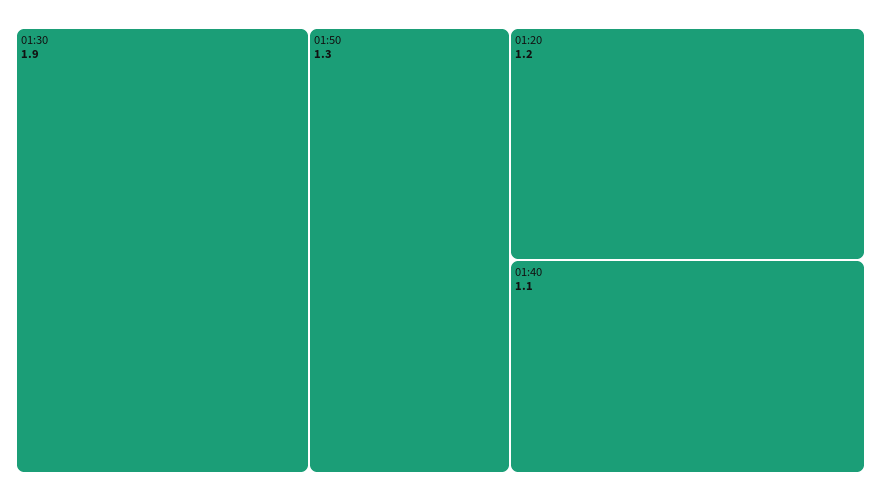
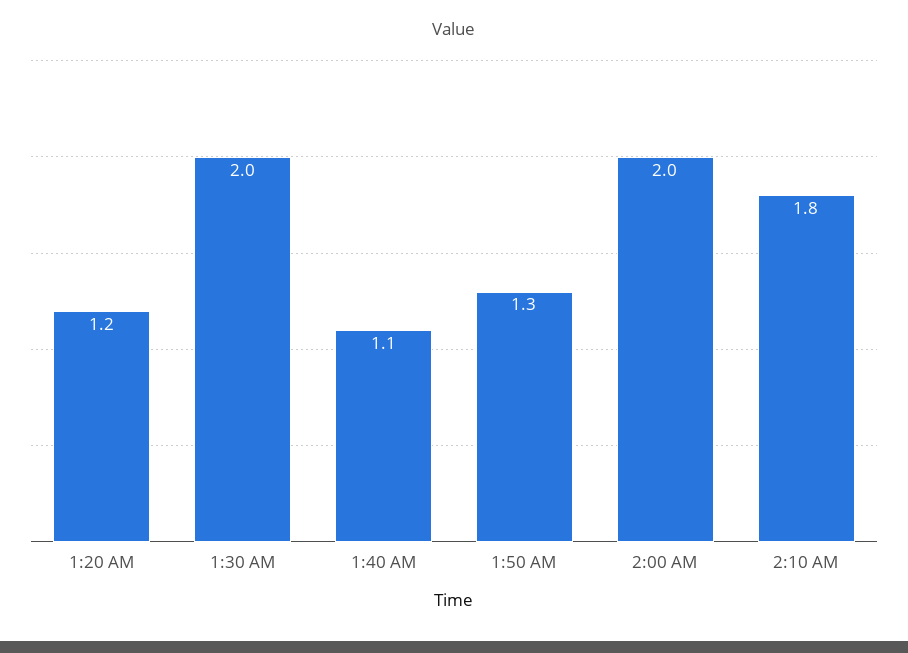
01:30: 1.9 -> 2
2:00 AM: none -> 2
2:10 AM: none -> 1.8

